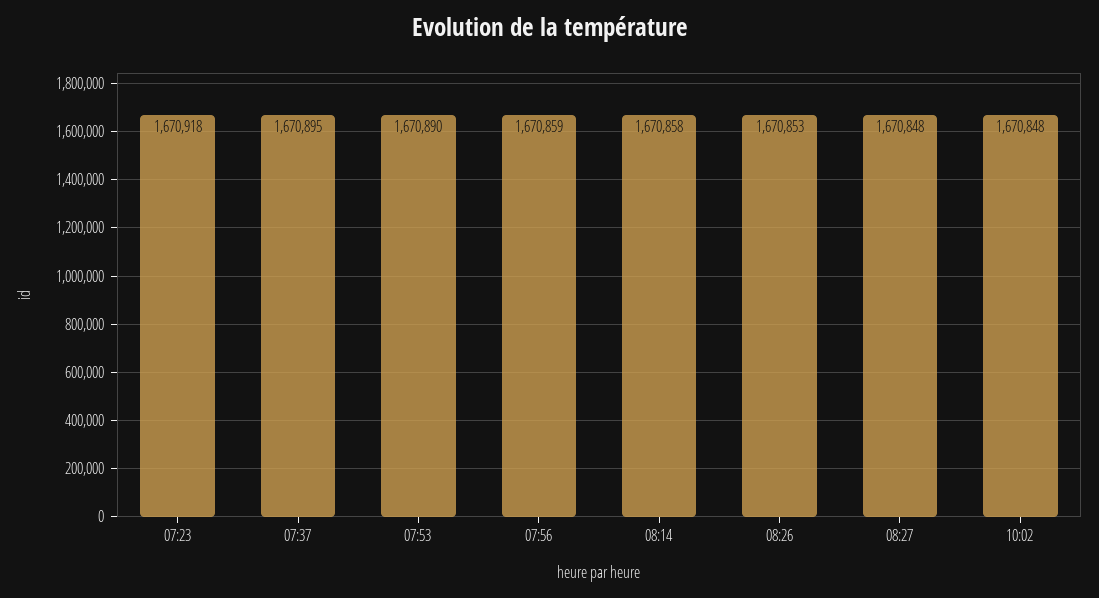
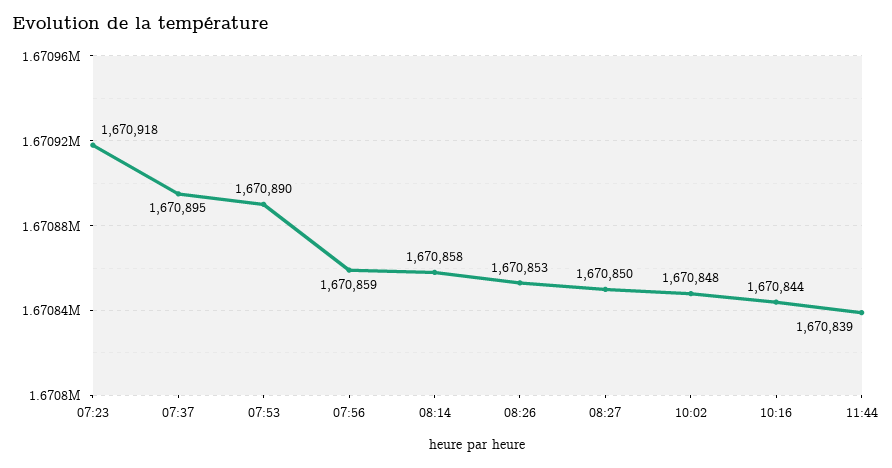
08:27: 1670848 -> 1670850
10:16: none -> 1670844
11:44: none -> 1670839

